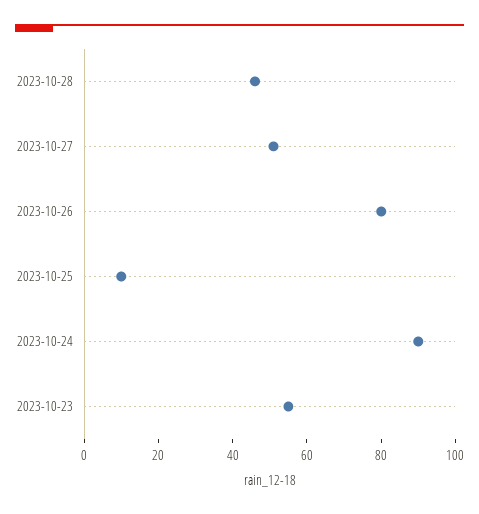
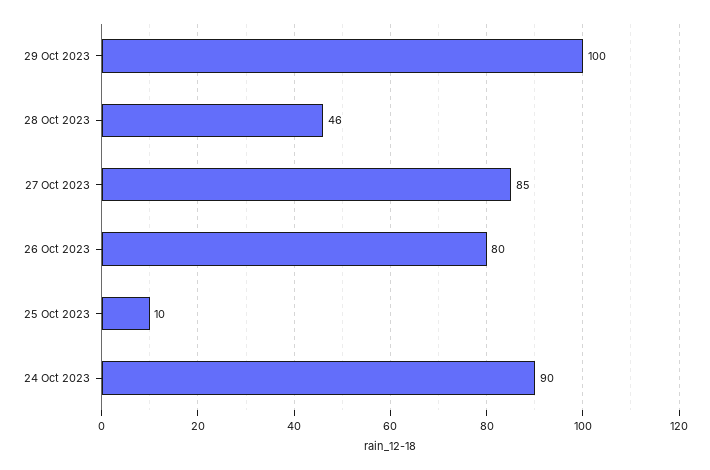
2023-10-27: 50 -> 85
2023-10-23: 55 -> none
29 Oct 2023: none -> 100

